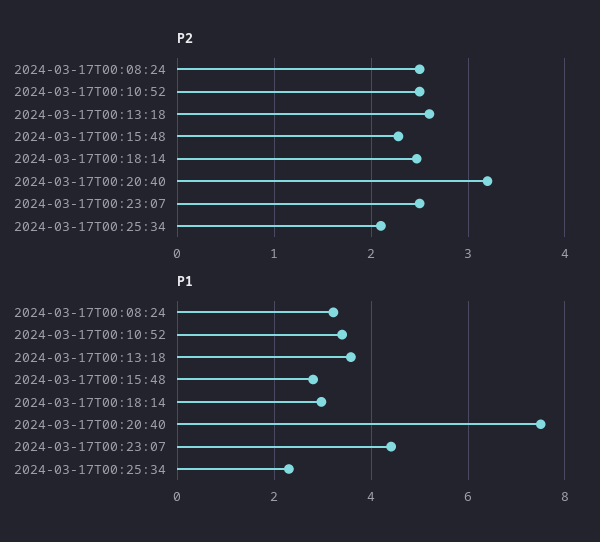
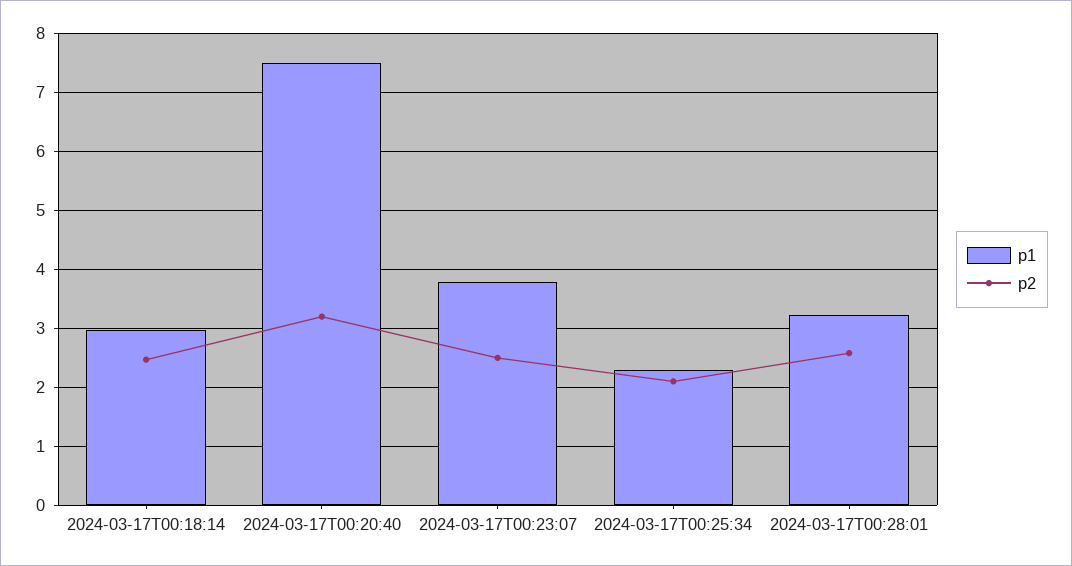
P2, 2024-03-17T00:08:24: 2.5 -> none
P2, 2024-03-17T00:10:52: 2.5 -> none
P2, 2024-03-17T00:13:18: 2.6 -> none
P2, 2024-03-17T00:15:48: 2.3 -> none
P1, 2024-03-17T00:08:24: 3.2 -> none
P1, 2024-03-17T00:10:52: 3.4 -> none
P1, 2024-03-17T00:13:18: 3.6 -> none
P1, 2024-03-17T00:15:48: 2.8 -> none
P1, 2024-03-17T00:23:07: 4.4 -> 3.8
P1, 2024-03-17T00:28:01: none -> 3.2
P2, 2024-03-17T00:28:01: none -> 2.6

